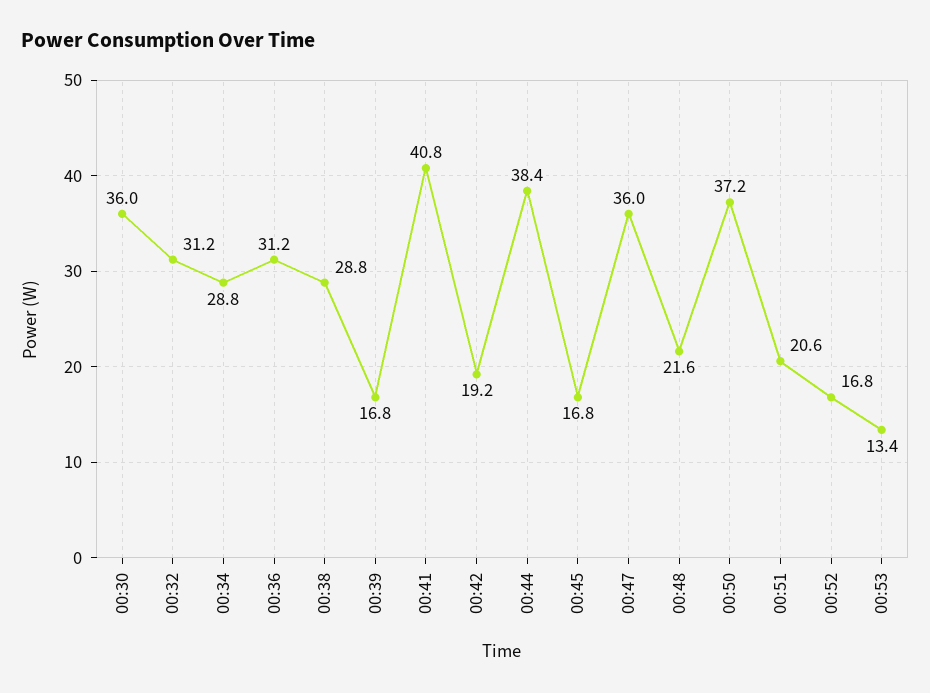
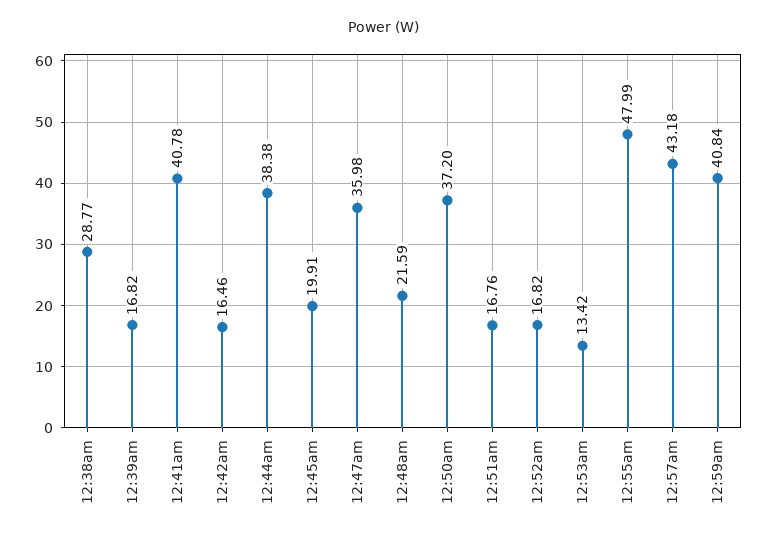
00:30: 36 -> none
00:32: 31.2 -> none
00:34: 28.8 -> none
00:36: 31.2 -> none
00:42: 19.2 -> 16.46
00:45: 16.8 -> 19.91
00:51: 20.6 -> 16.76
12:55am: none -> 47.99
12:57am: none -> 43.18
12:59am: none -> 40.84

